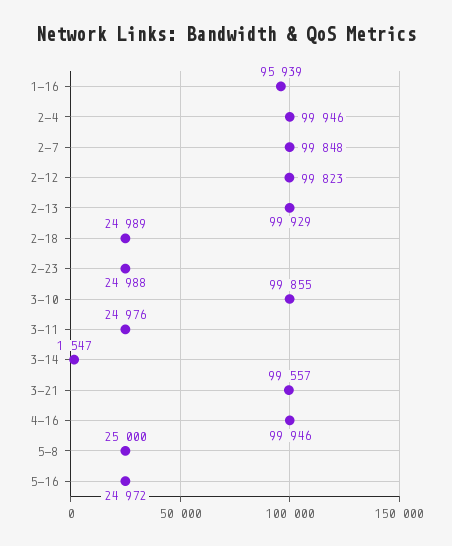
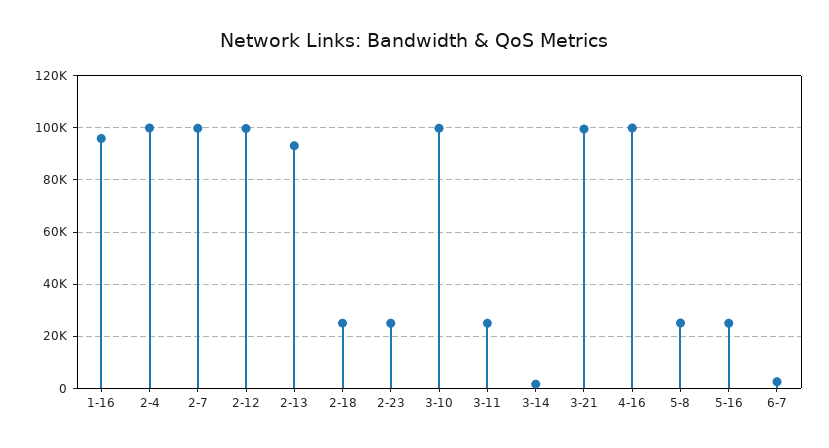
2-13: 99929 -> 92500
6-7: none -> 2500

